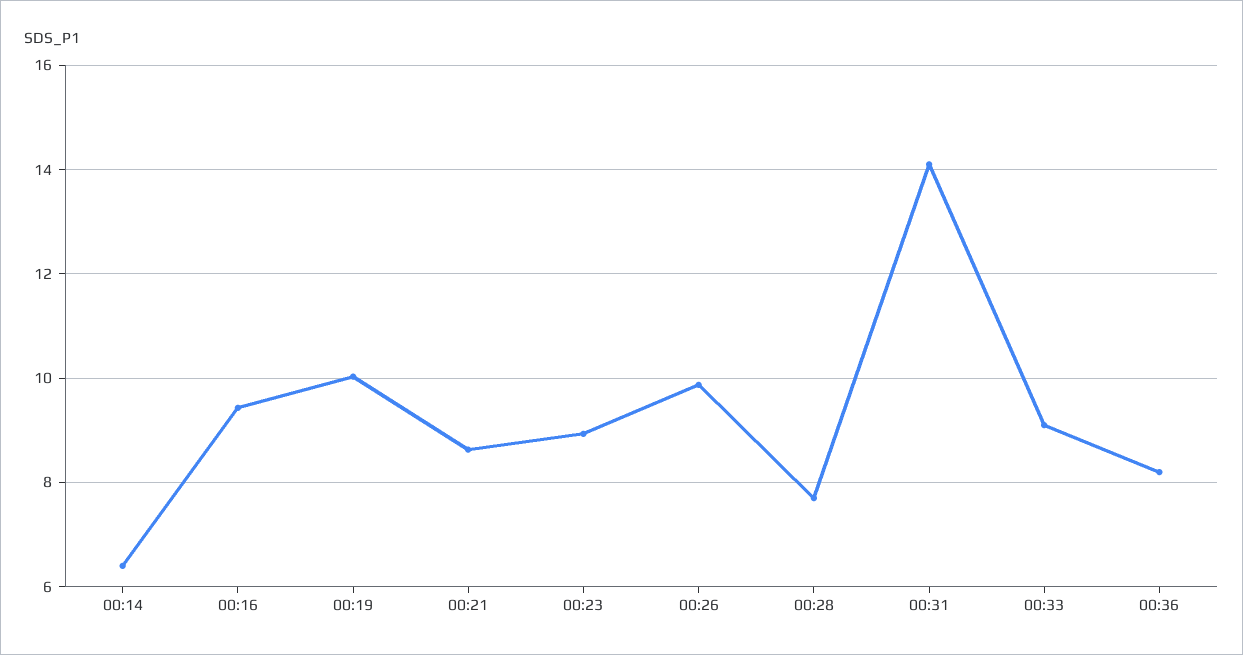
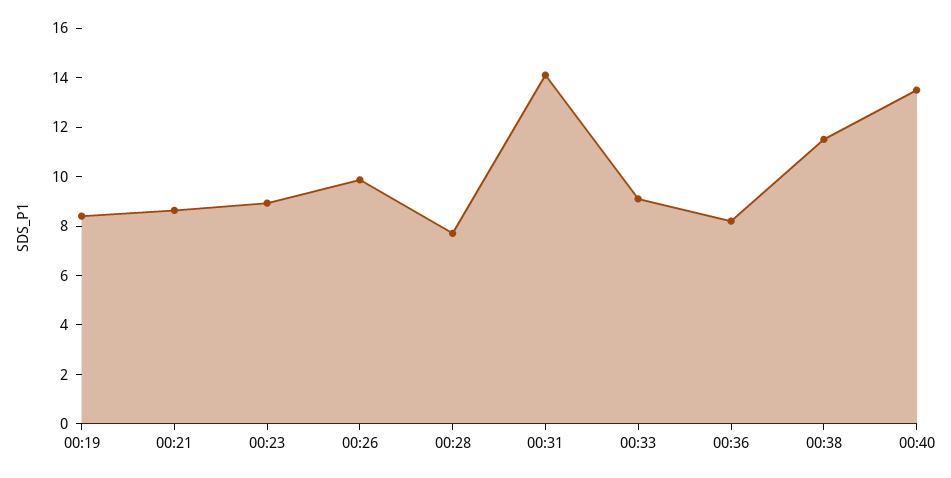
00:14: 6.4 -> none
00:16: 9.4 -> none
00:19: 10 -> 8.5
00:38: none -> 11.5
00:40: none -> 13.5

